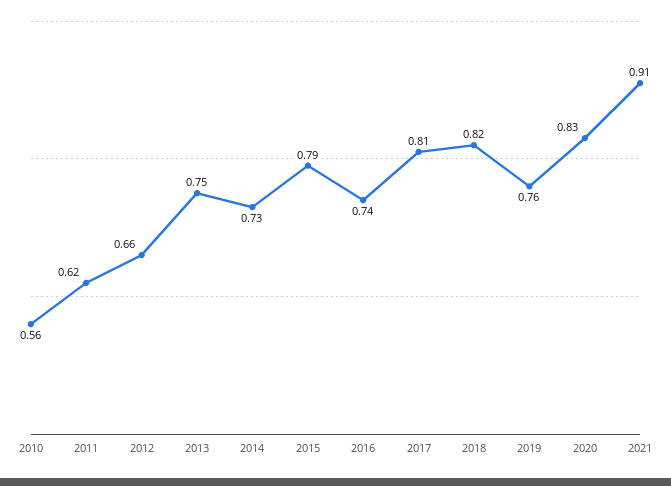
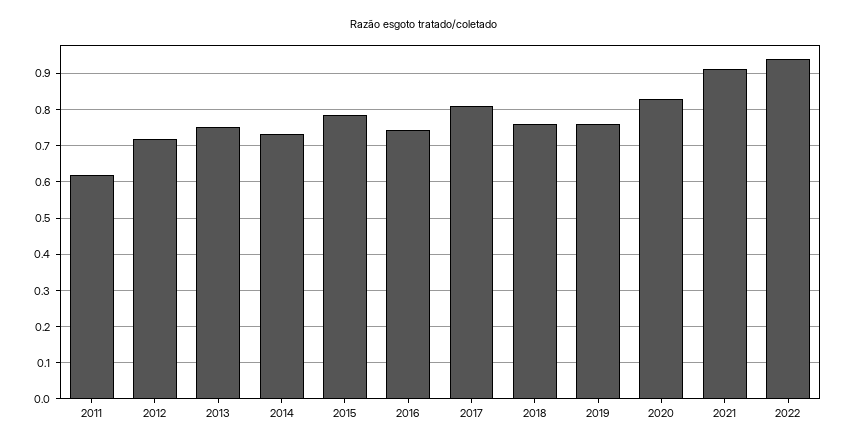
2010: 0.56 -> none
2012: 0.66 -> 0.72
2018: 0.82 -> 0.76
2022: none -> 0.94

